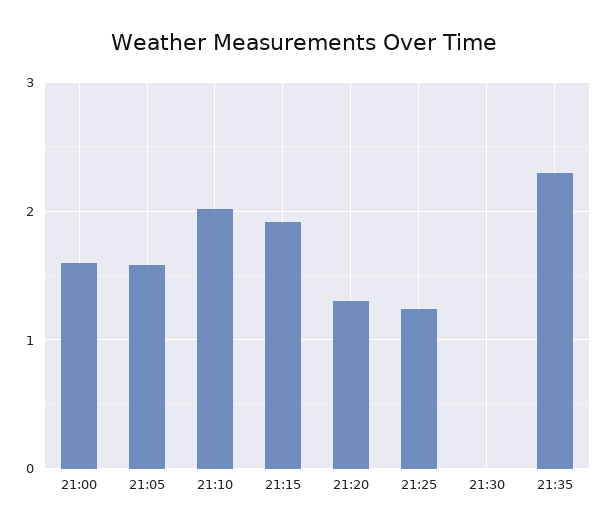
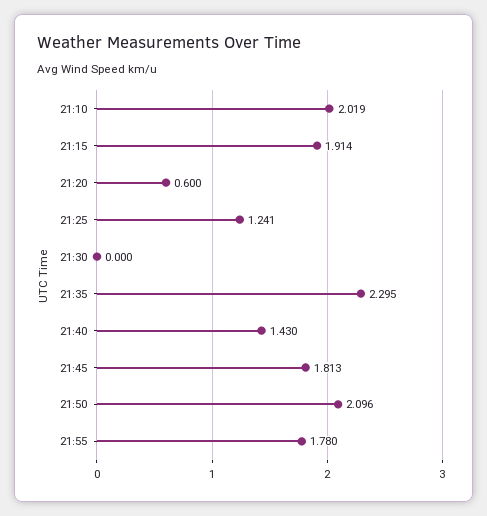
21:00: 1.6 -> none
21:05: 1.6 -> none
21:20: 1.3 -> 0.6
21:40: none -> 1.43
21:45: none -> 1.813
21:50: none -> 2.096
21:55: none -> 1.78

